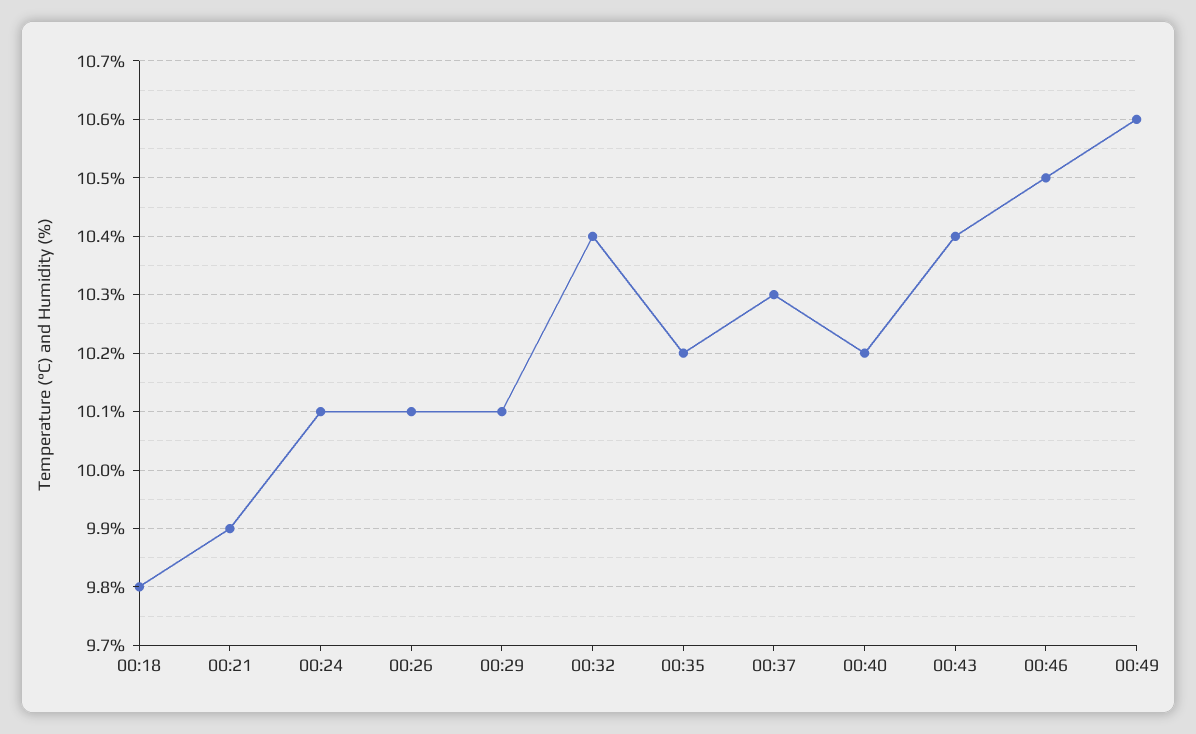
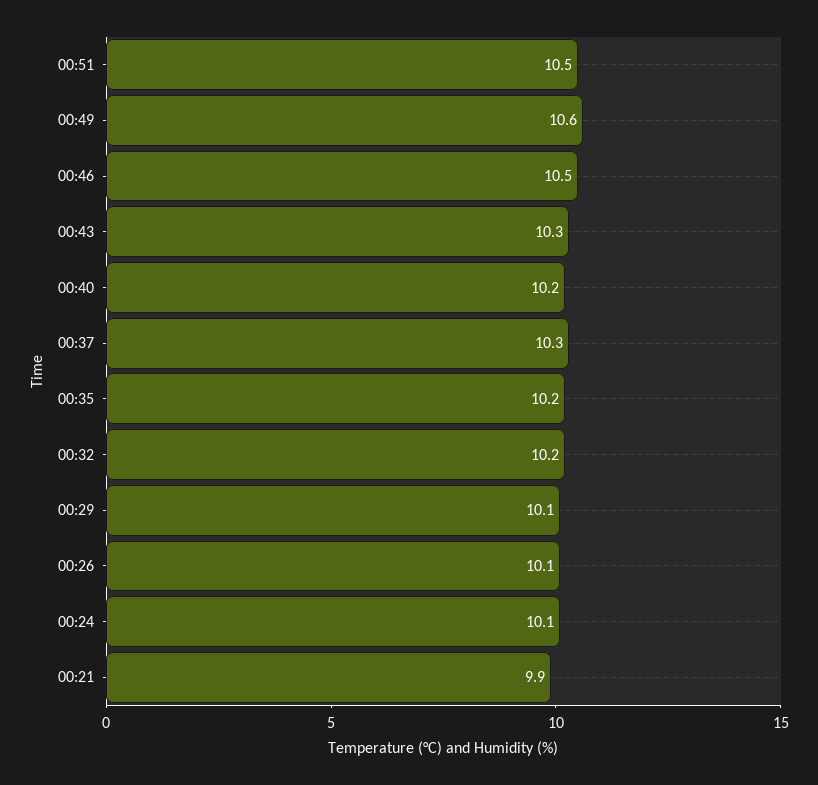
00:18: 9.8 -> none
00:32: 10.4 -> 10.2
00:43: 10.4 -> 10.3
00:51: none -> 10.5

